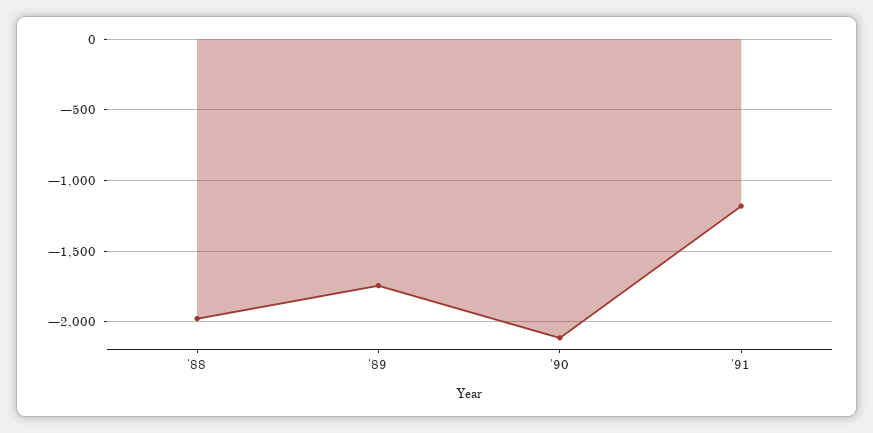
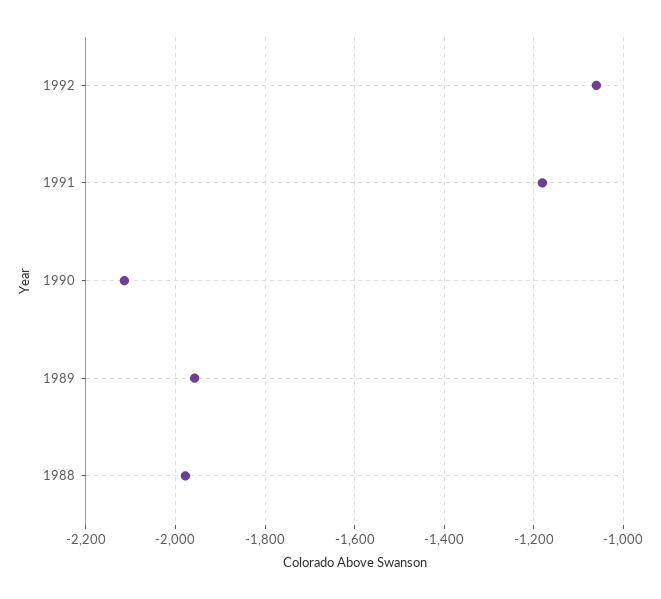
'89: -1750 -> -1960
1992: none -> -1060

